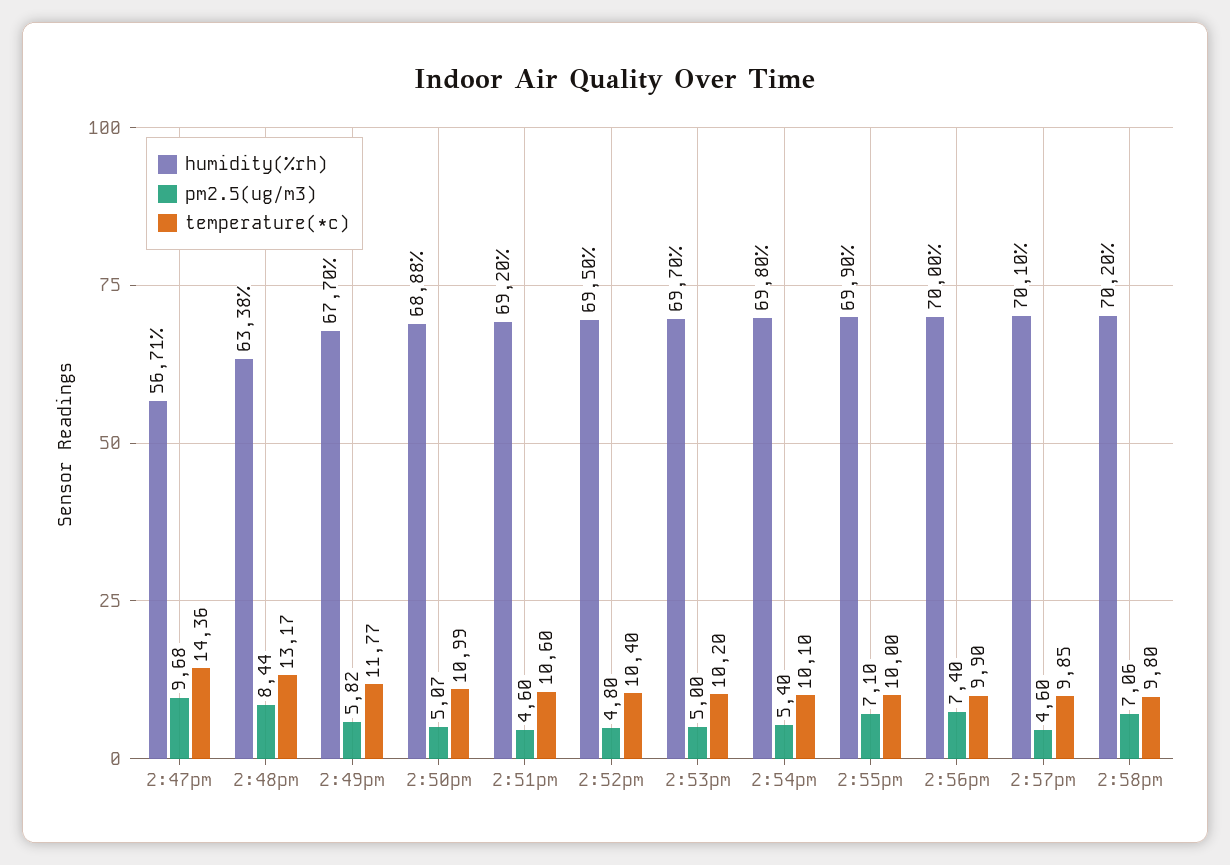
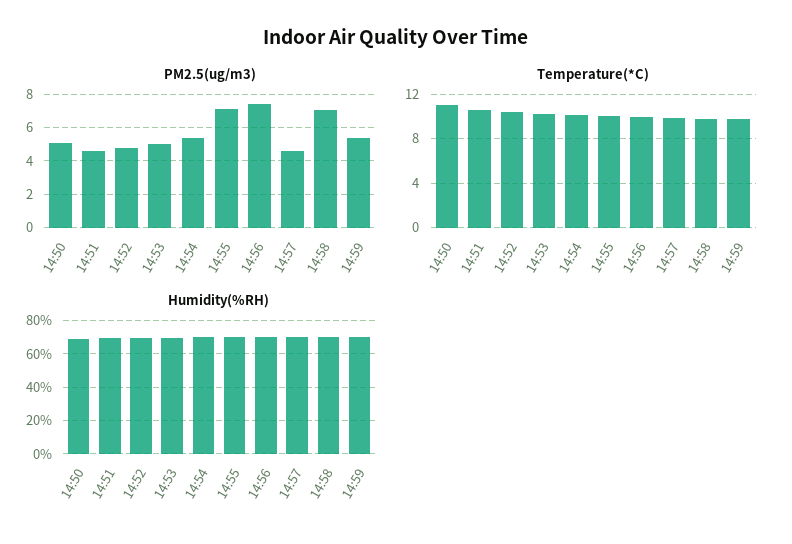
humidity(%rh), 2:47pm: 56.71 -> none
pm2.5(ug/m3), 2:47pm: 9.68 -> none
temperature(*c), 2:47pm: 14.36 -> none
humidity(%rh), 2:48pm: 63.38 -> none
pm2.5(ug/m3), 2:48pm: 8.44 -> none
temperature(*c), 2:48pm: 13.17 -> none
humidity(%rh), 2:49pm: 67.7 -> none
pm2.5(ug/m3), 2:49pm: 5.82 -> none
temperature(*c), 2:49pm: 11.77 -> none
pm2.5(ug/m3), 14:59: none -> 5.5
temperature(*c), 14:59: none -> 10
humidity(%rh), 14:59: none -> 70

